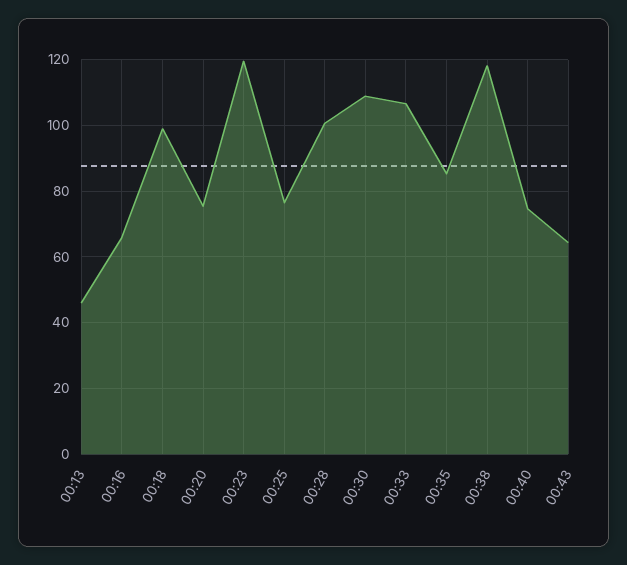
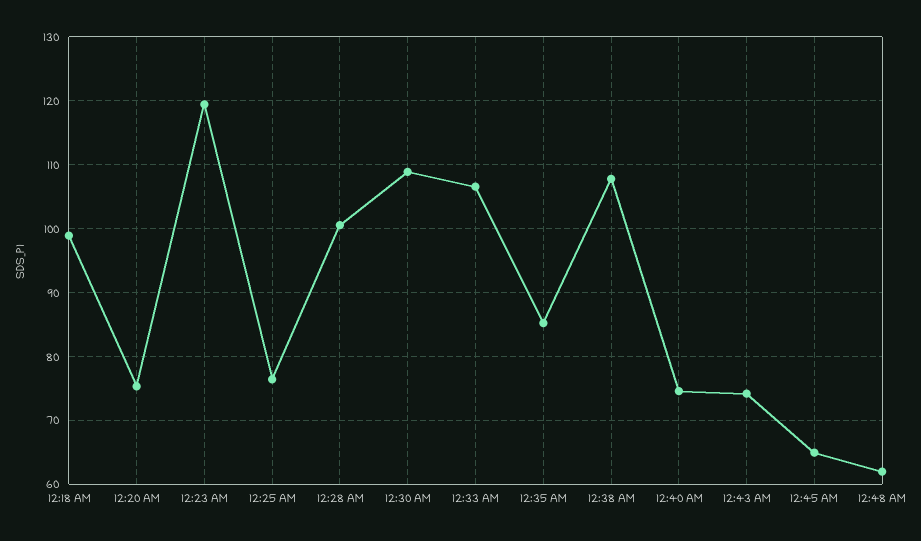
00:13: 46 -> none
00:16: 66 -> none
00:38: 118 -> 108
00:43: 64 -> 74
12:45 AM: none -> 65
12:48 AM: none -> 62

